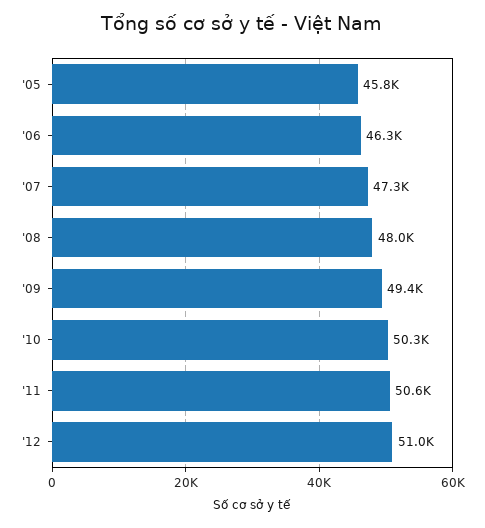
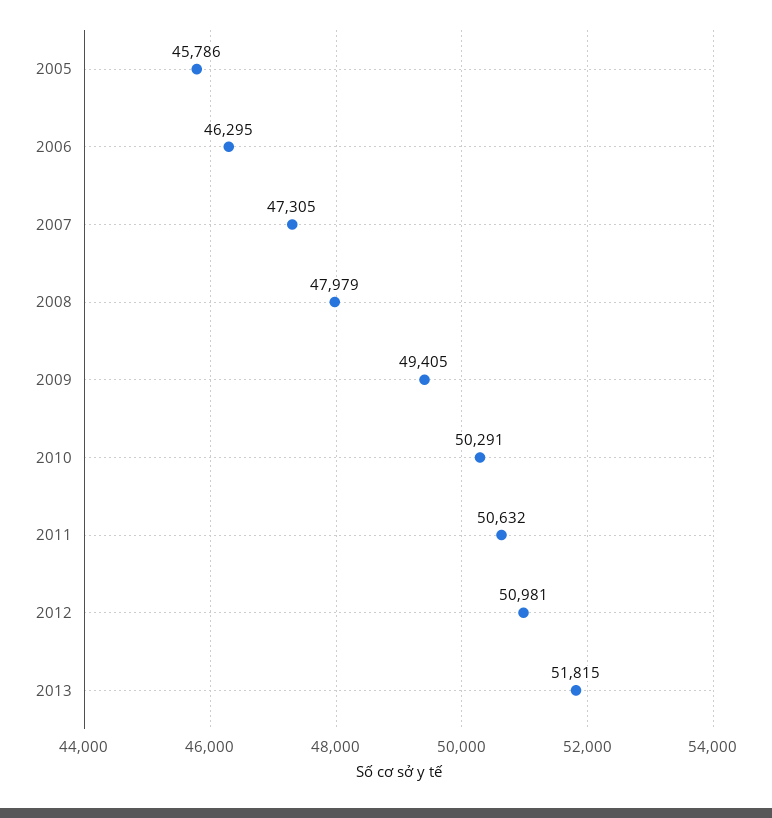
2013: none -> 51815

